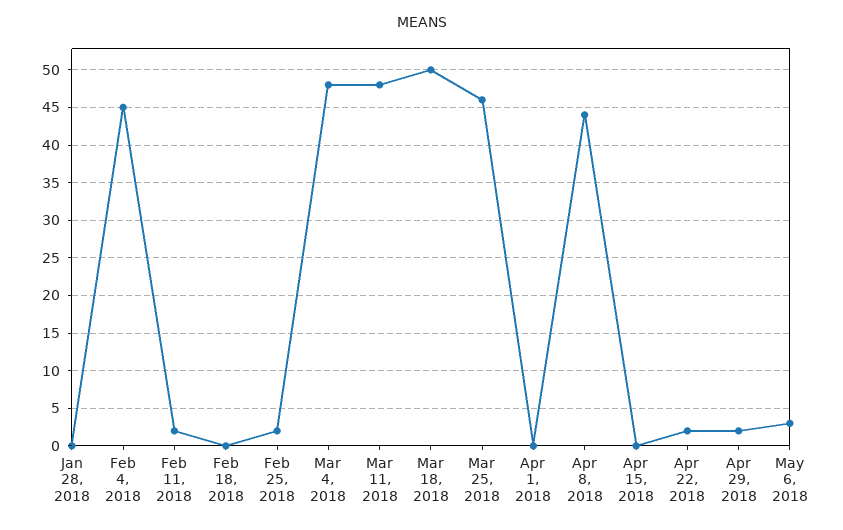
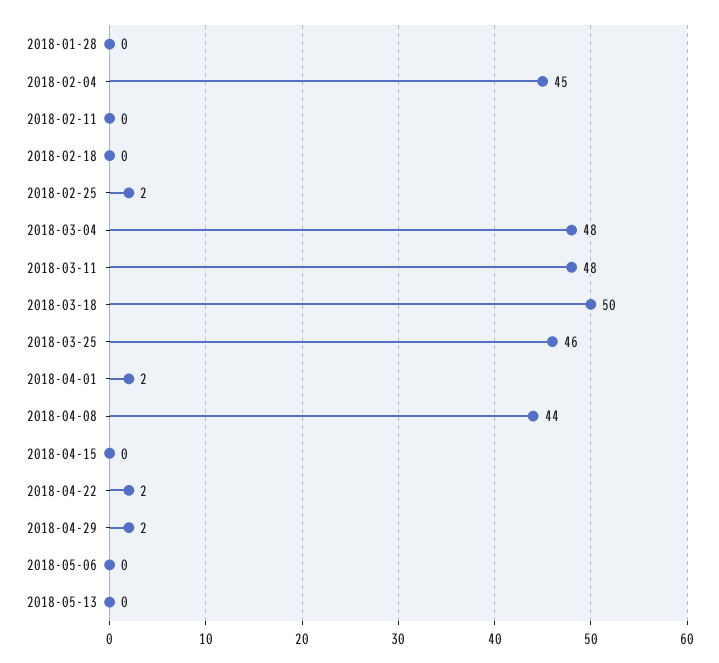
Feb 11, 2018: 2 -> 0
Apr 1, 2018: 0 -> 2
May 6, 2018: 3 -> 0
2018-05-13: none -> 0

